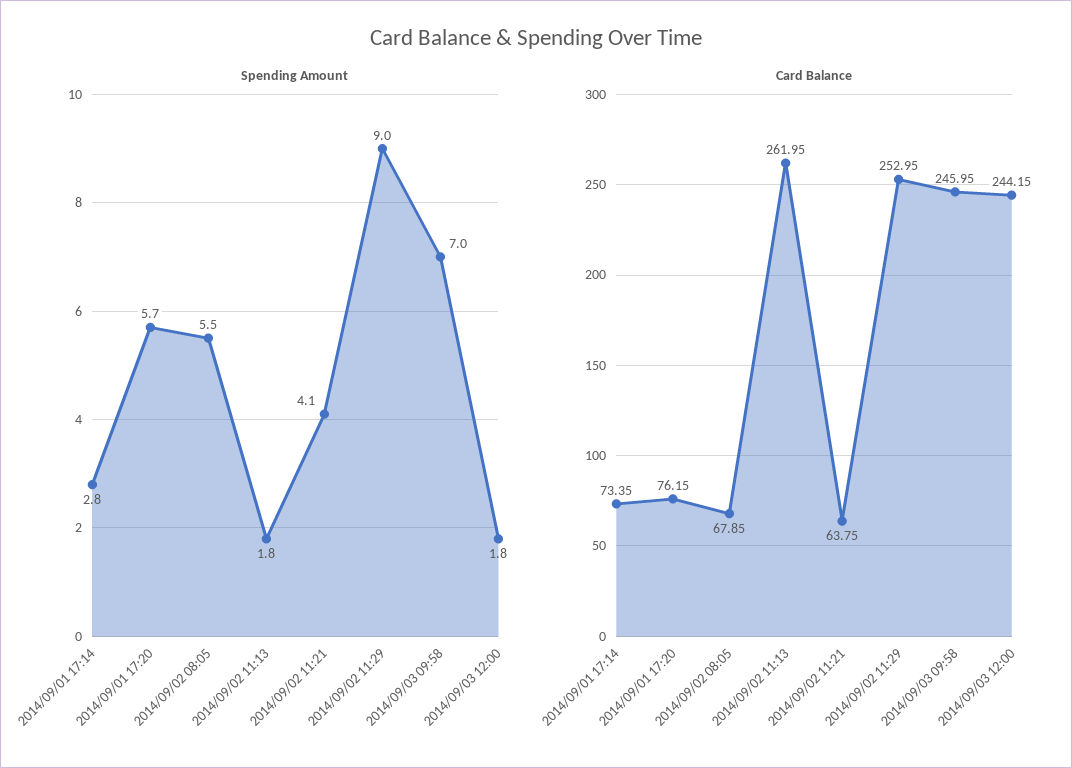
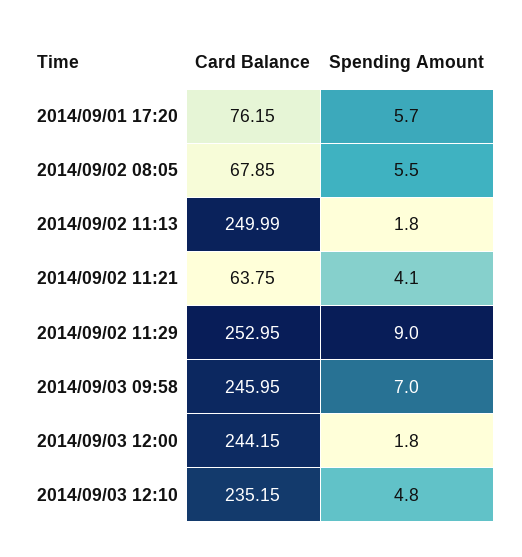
Spending Amount, 2014/09/01 17:14: 2.8 -> none
Card Balance, 2014/09/01 17:14: 73.35 -> none
Card Balance, 2014/09/02 11:13: 261.95 -> 249.99
Card Balance, 2014/09/03 12:10: none -> 235.15
Spending Amount, 2014/09/03 12:10: none -> 4.8

